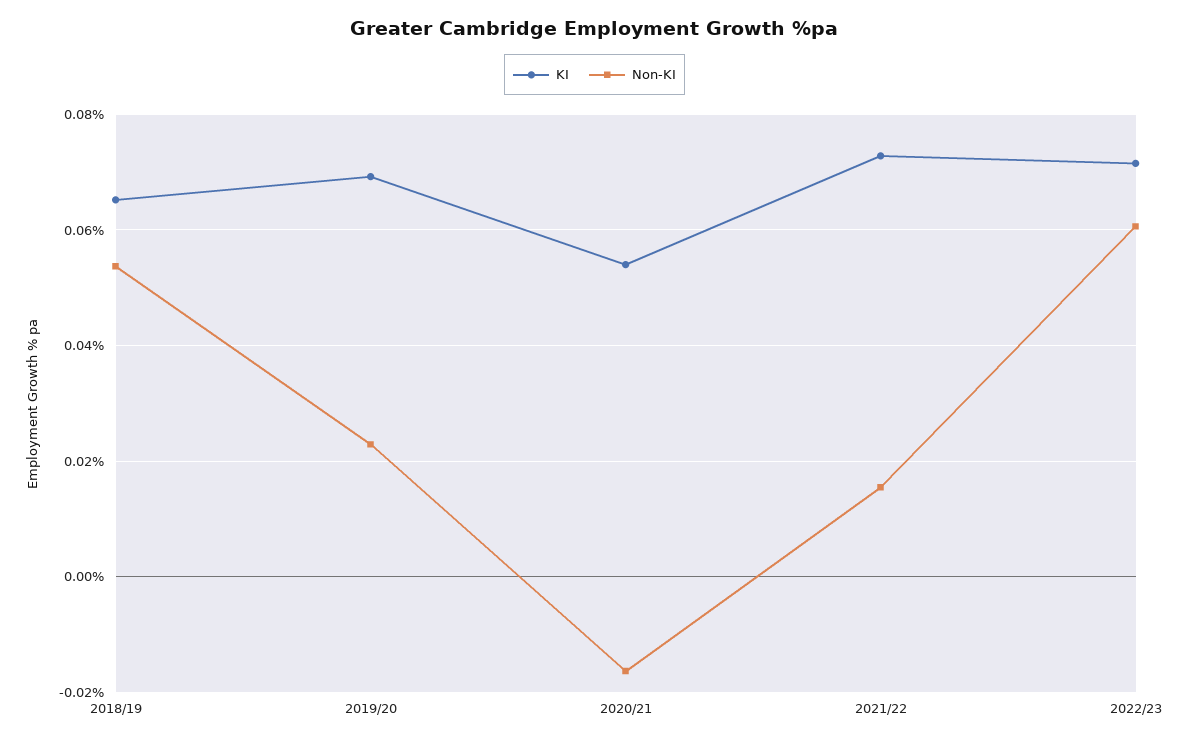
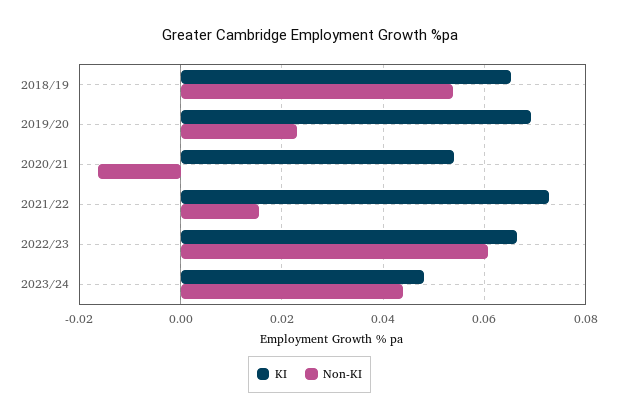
KI, 2022/23: 0.072 -> 0.066
KI, 2023/24: none -> 0.048
Non-KI, 2023/24: none -> 0.044

